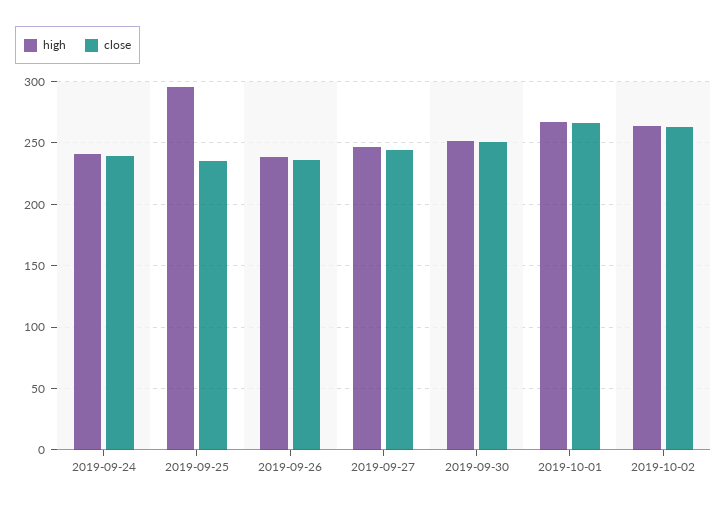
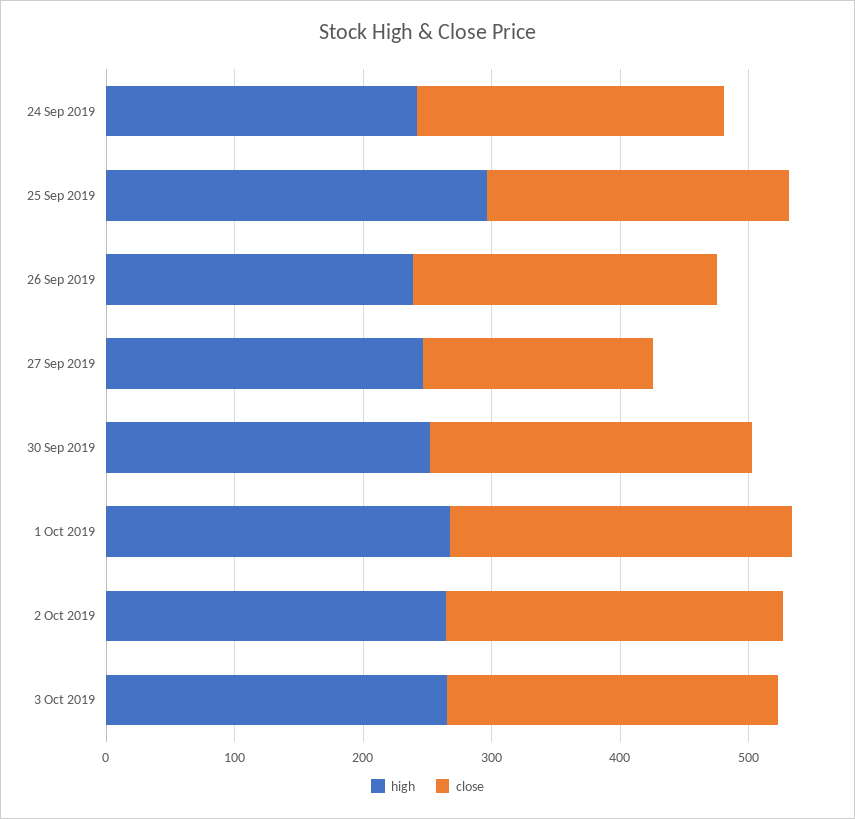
close, 2019-09-27: 245 -> 180
high, 3 Oct 2019: none -> 260
close, 3 Oct 2019: none -> 260

